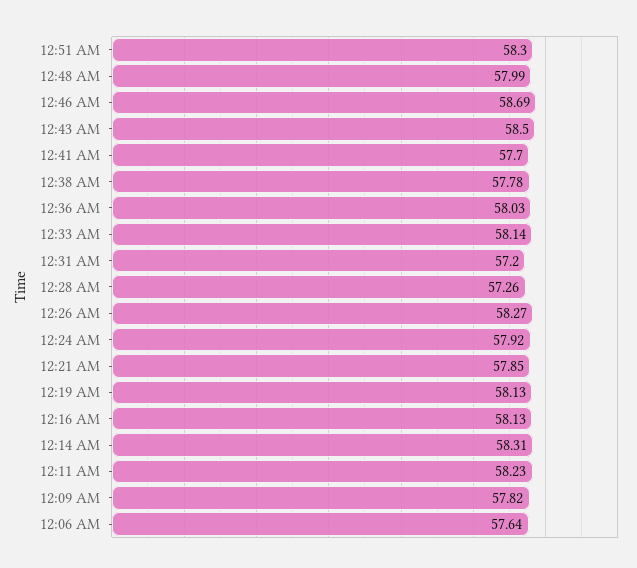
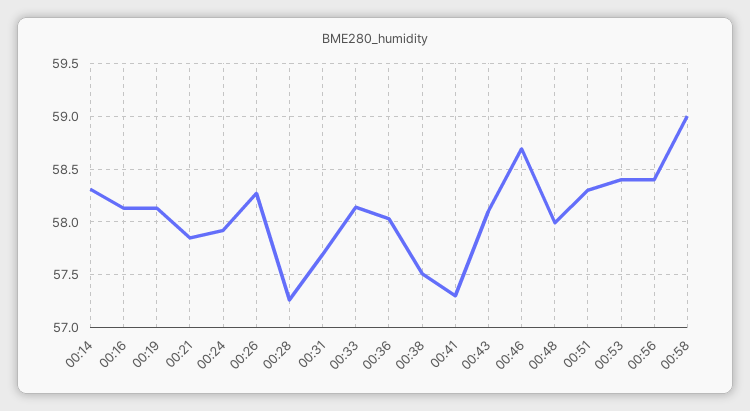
12:43 AM: 58.5 -> 58.1
12:41 AM: 57.7 -> 57.3
12:38 AM: 57.78 -> 57.5
12:31 AM: 57.2 -> 57.7
12:11 AM: 58.23 -> none
12:09 AM: 57.82 -> none
12:06 AM: 57.64 -> none
00:53: none -> 58.4
00:56: none -> 58.4
00:58: none -> 59

